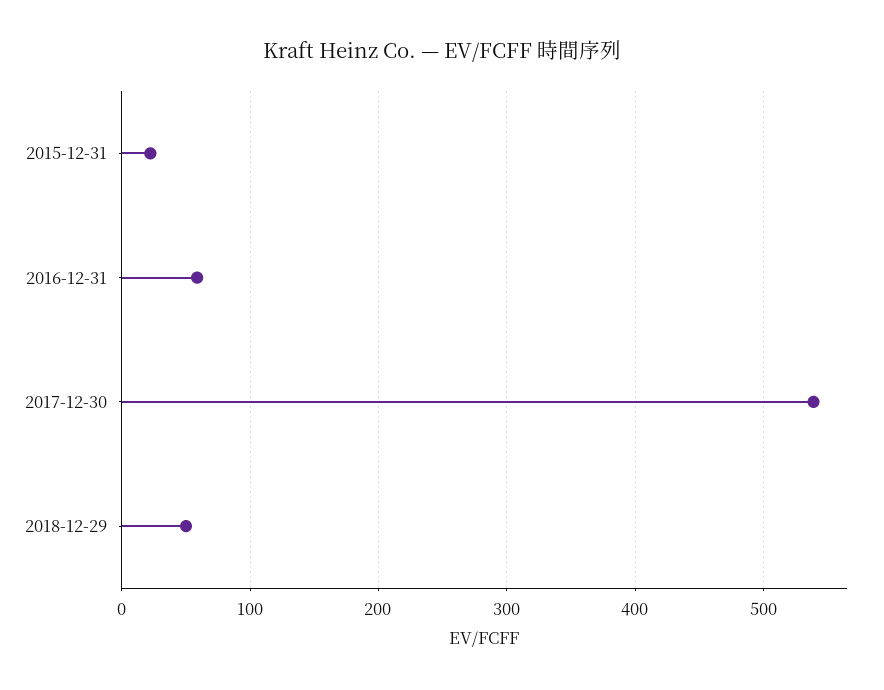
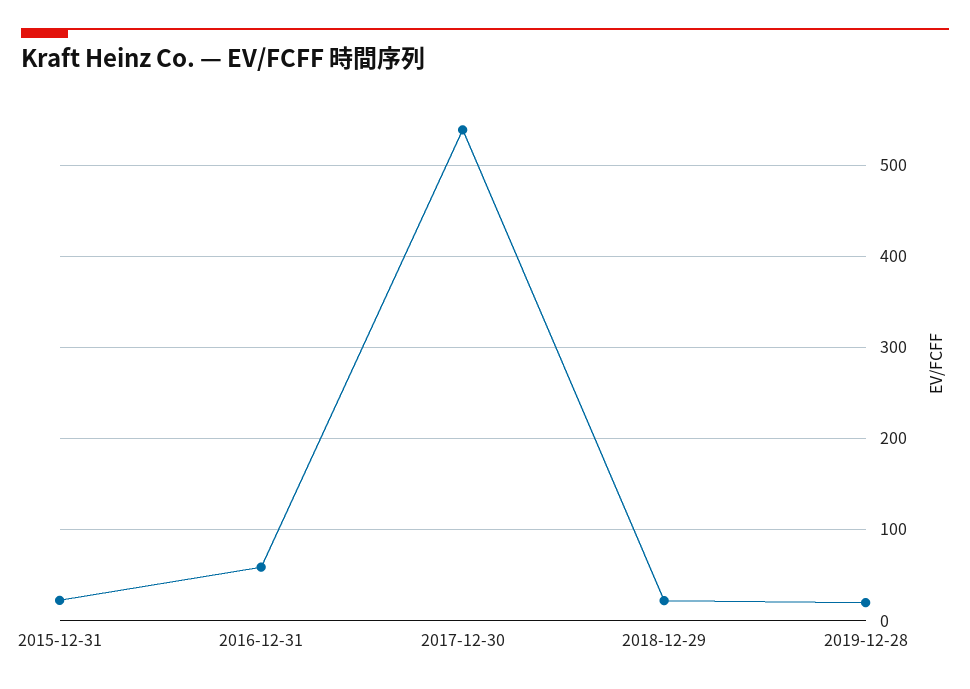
2018-12-29: 50 -> 20
2019-12-28: none -> 20

